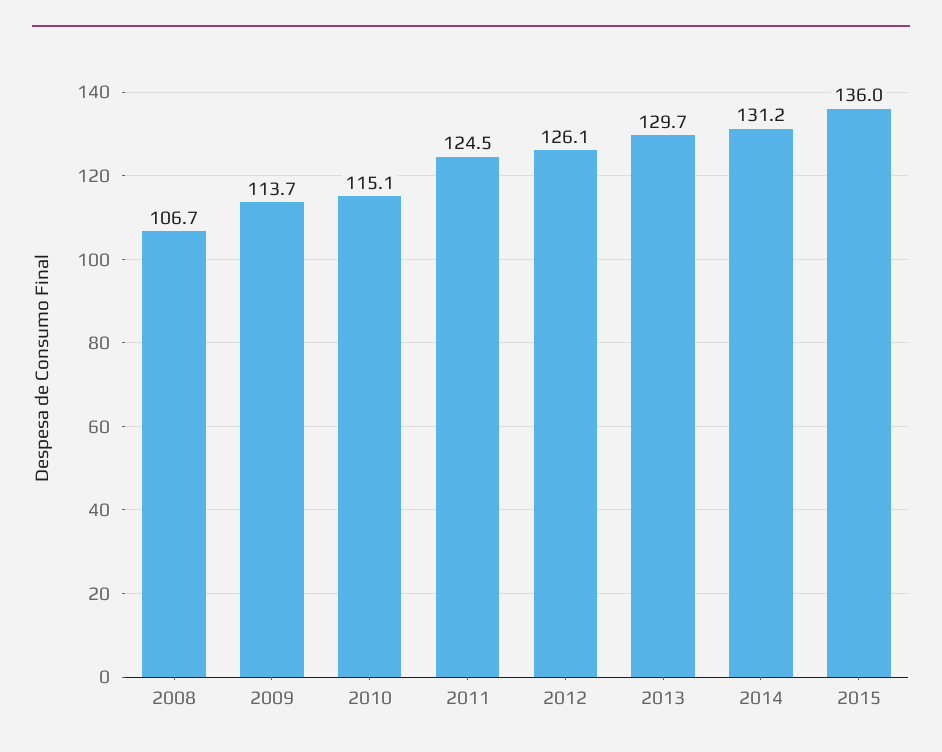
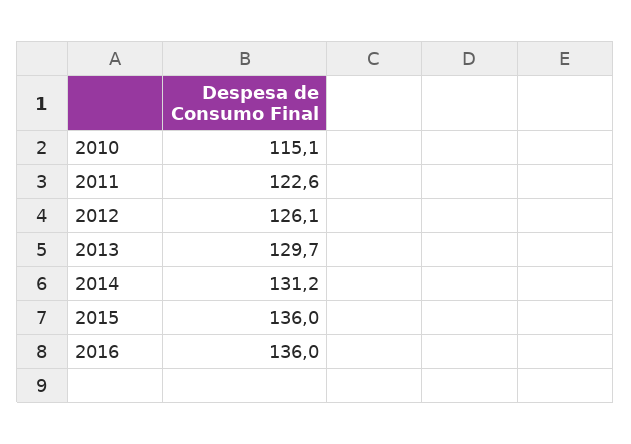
2008: 106.7 -> none
2009: 113.7 -> none
2011: 124.5 -> 122.6
2016: none -> 136

